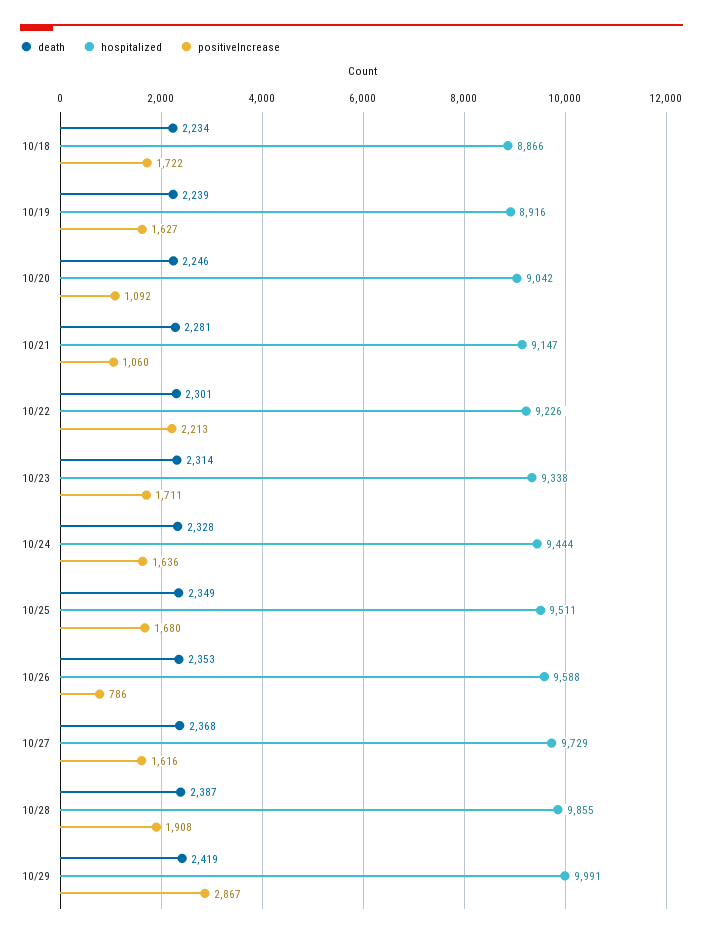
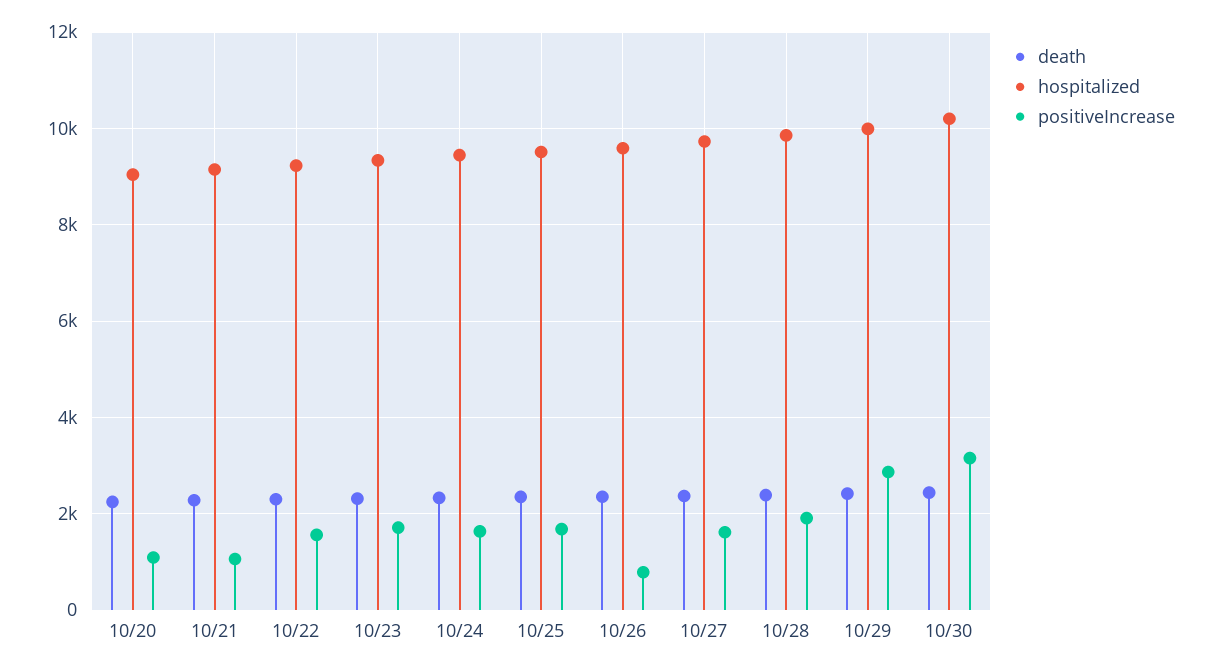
death, 10/18: 2234 -> none
hospitalized, 10/18: 8866 -> none
positiveIncrease, 10/18: 1722 -> none
death, 10/19: 2239 -> none
hospitalized, 10/19: 8916 -> none
positiveIncrease, 10/19: 1627 -> none
positiveIncrease, 10/22: 2213 -> 1600
death, 10/30: none -> 2400
hospitalized, 10/30: none -> 10200
positiveIncrease, 10/30: none -> 3200

